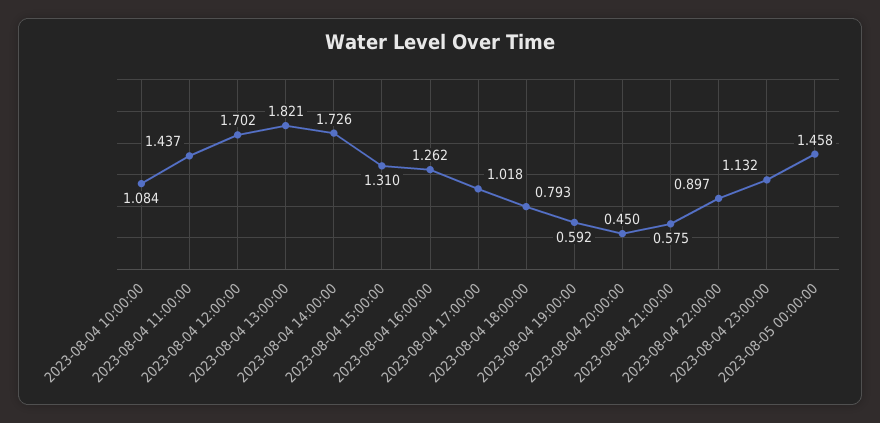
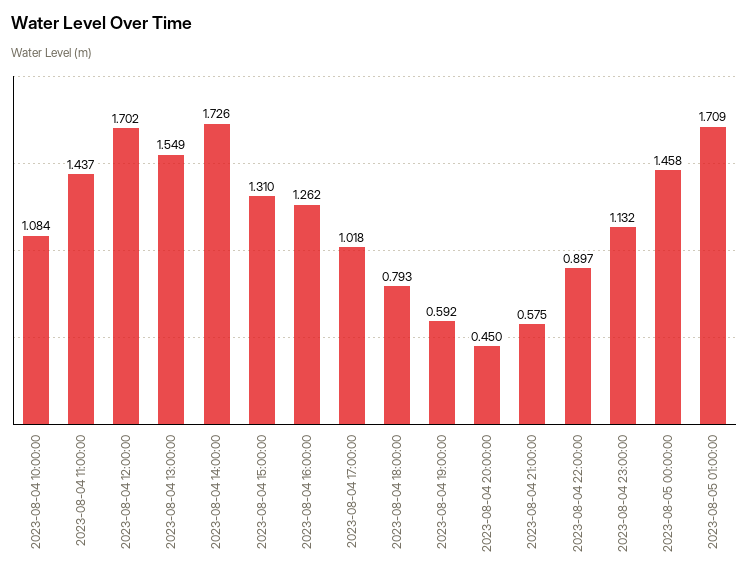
2023-08-04 13:00:00: 1.821 -> 1.549
2023-08-05 01:00:00: none -> 1.709

